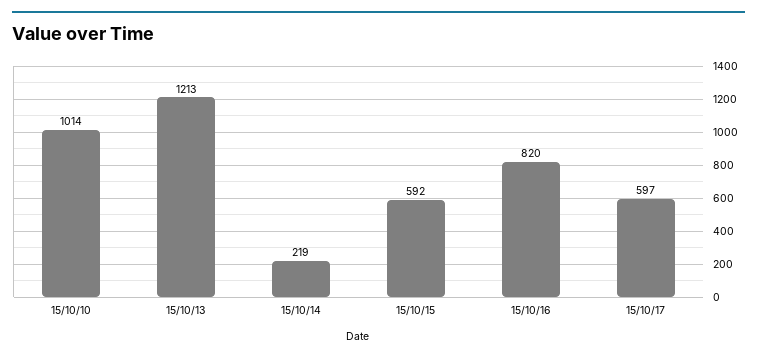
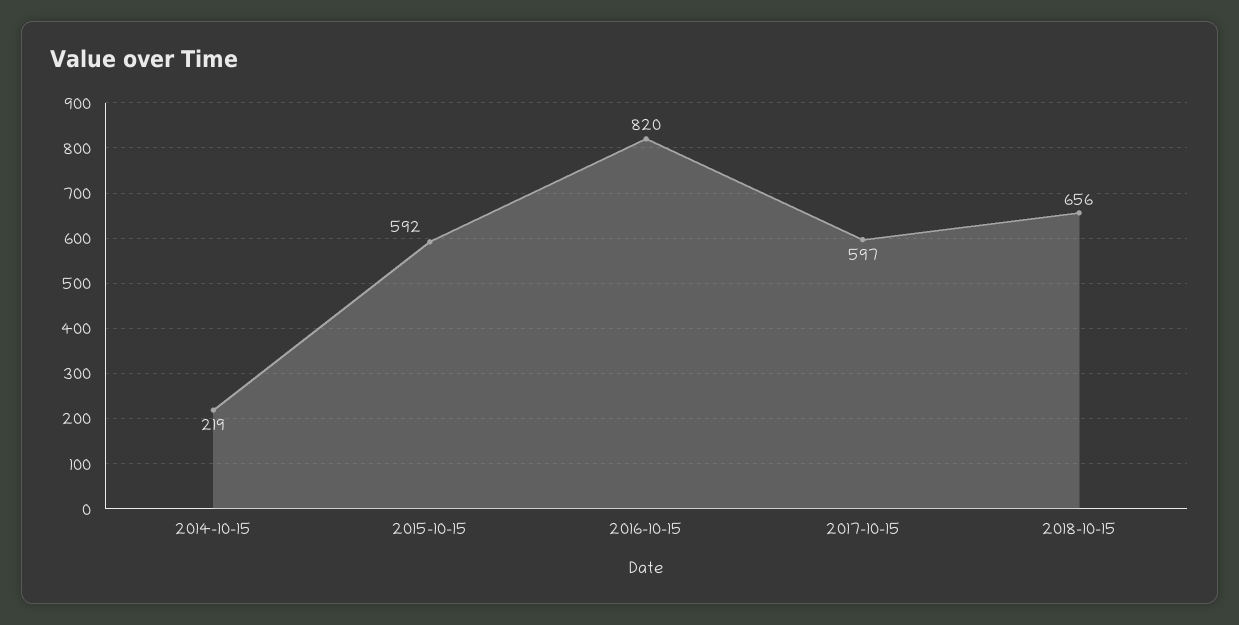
15/10/10: 1014 -> none
15/10/13: 1213 -> none
2018-10-15: none -> 656

